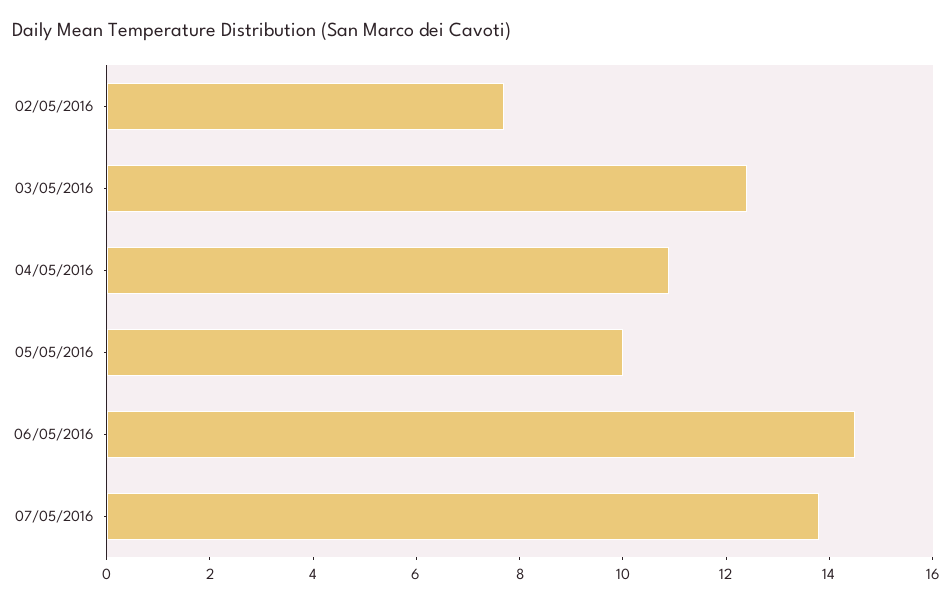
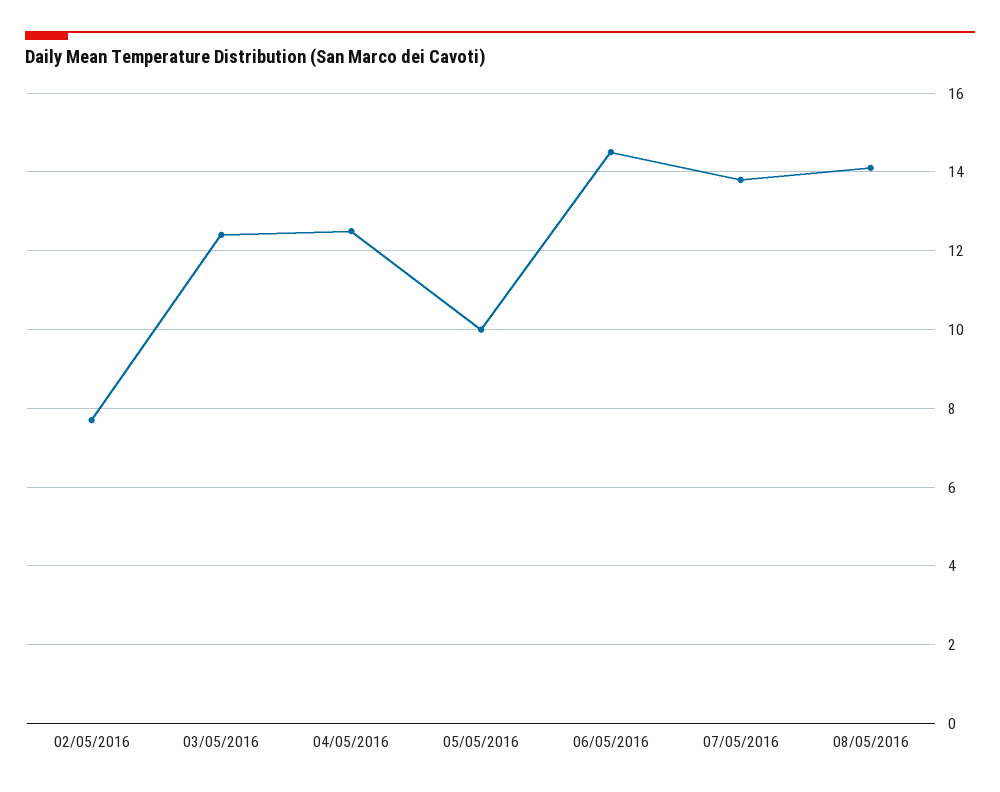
04/05/2016: 11 -> 12.5
08/05/2016: none -> 14

